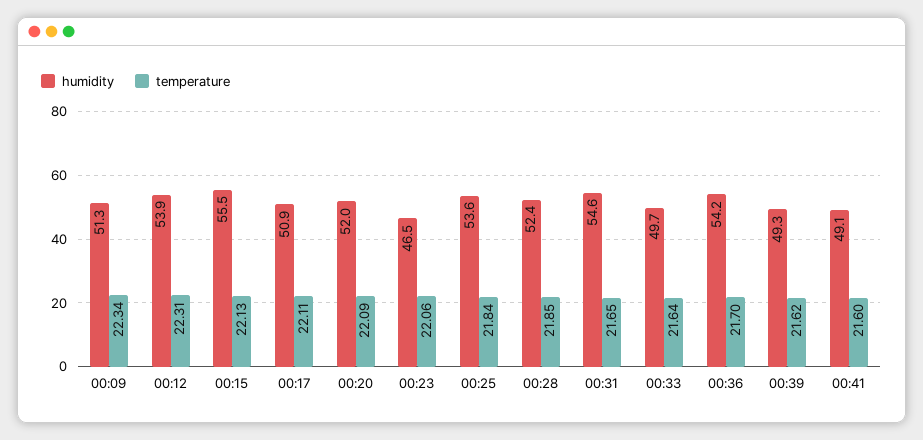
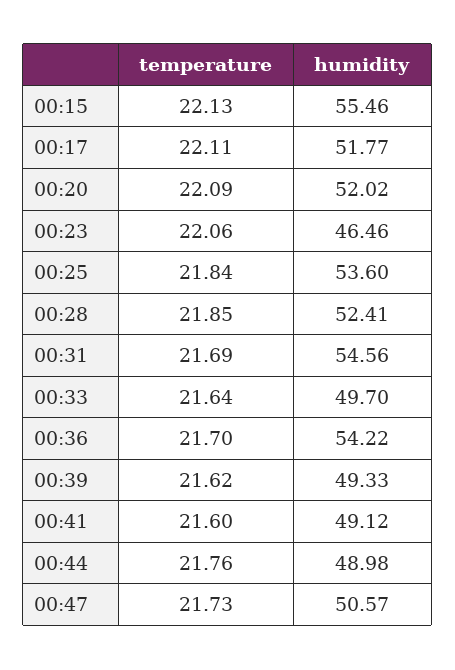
humidity, 00:09: 51.3 -> none
temperature, 00:09: 22.34 -> none
humidity, 00:12: 53.9 -> none
temperature, 00:12: 22.31 -> none
humidity, 00:17: 50.9 -> 51.77
temperature, 00:31: 21.65 -> 21.69
temperature, 00:44: none -> 21.76
humidity, 00:44: none -> 48.98
temperature, 00:47: none -> 21.73
humidity, 00:47: none -> 50.57

